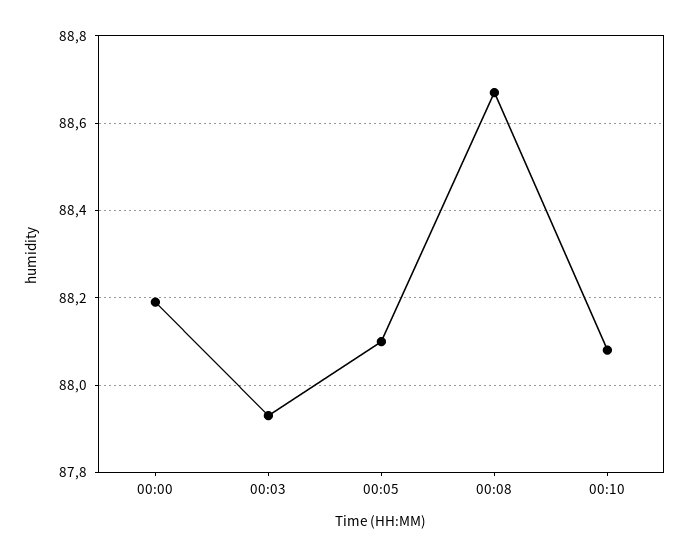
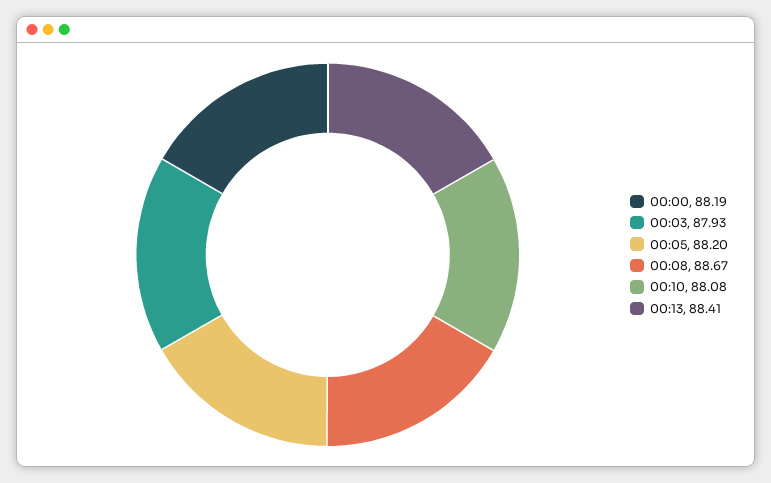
00:05: 88.1 -> 88.2
00:13: none -> 88.41

